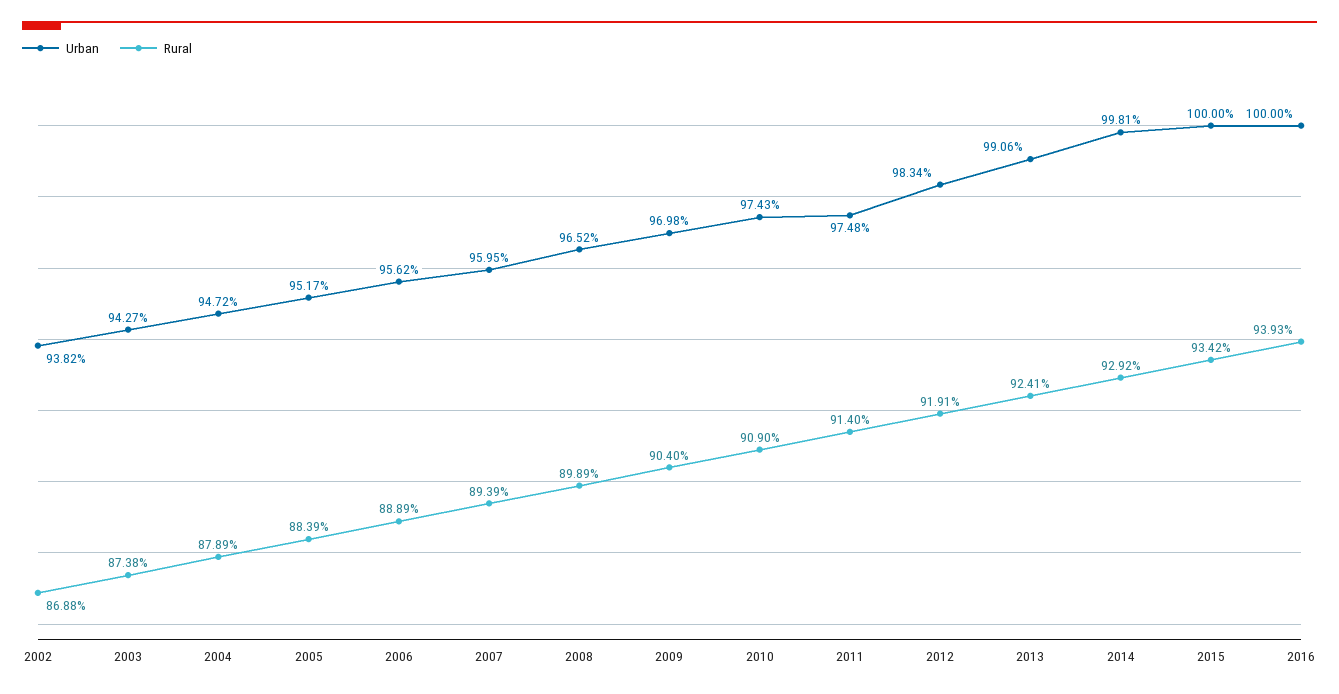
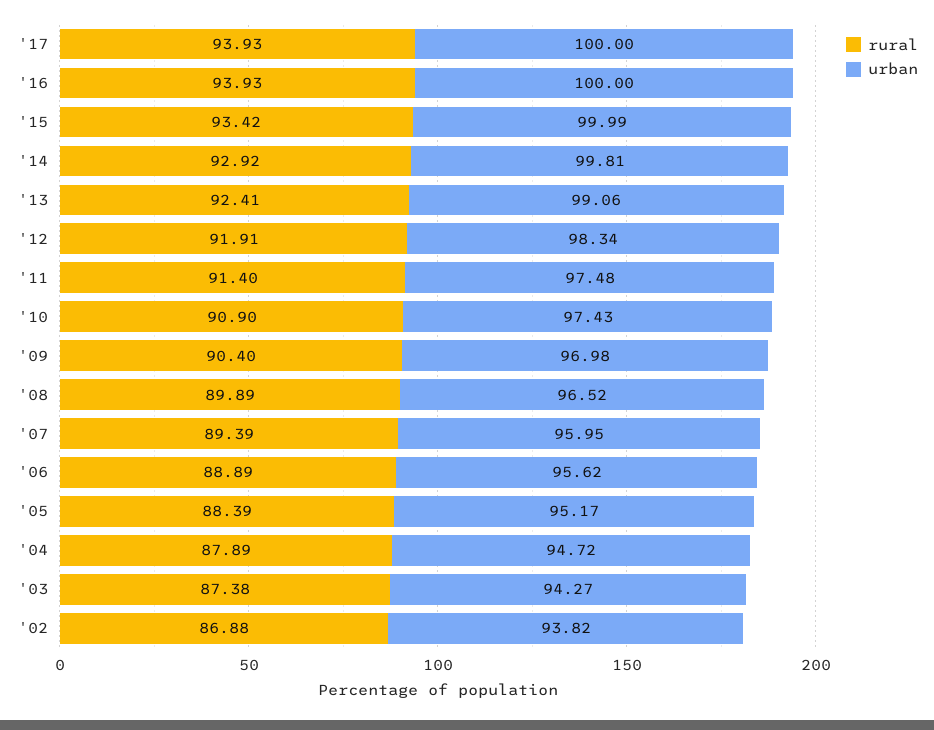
Urban, 2015: 100 -> 99.99
Rural, '17: none -> 93.93
Urban, '17: none -> 100

